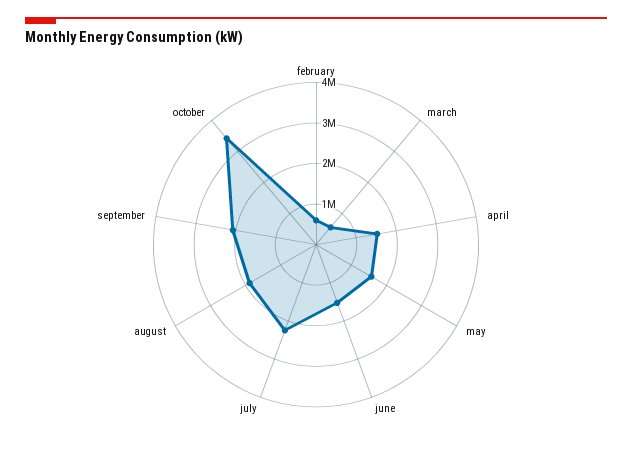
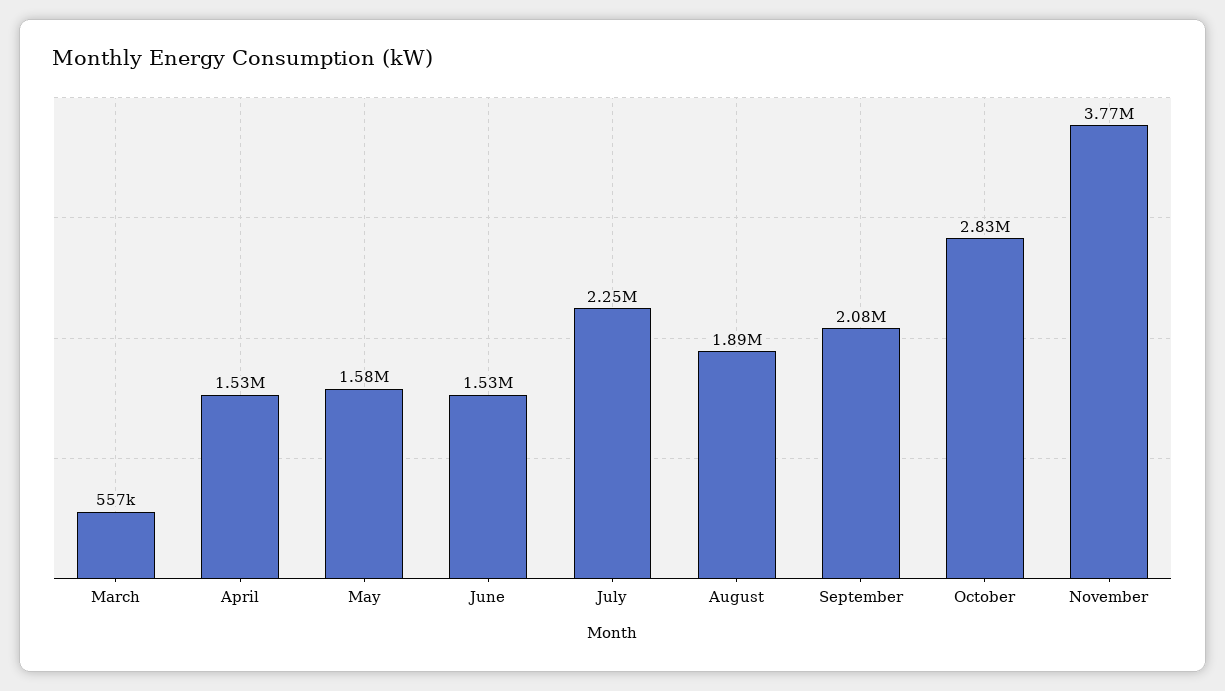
february: 600000 -> none
october: 3400000 -> 2830000
November: none -> 3770000

